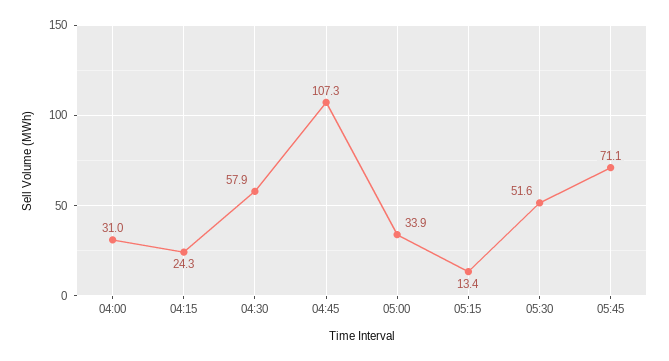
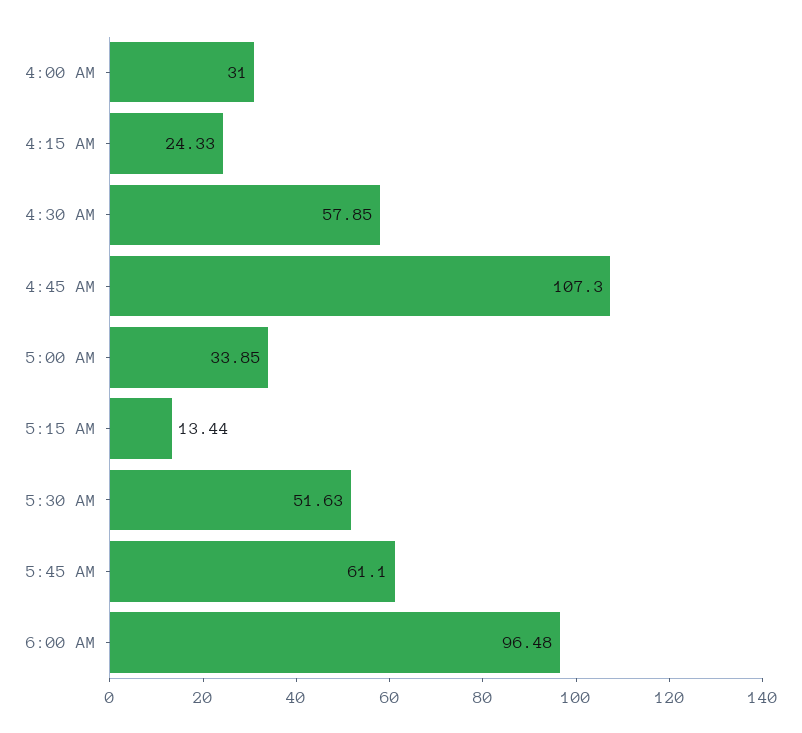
05:45: 71.1 -> 61.1
6:00 AM: none -> 96.48

